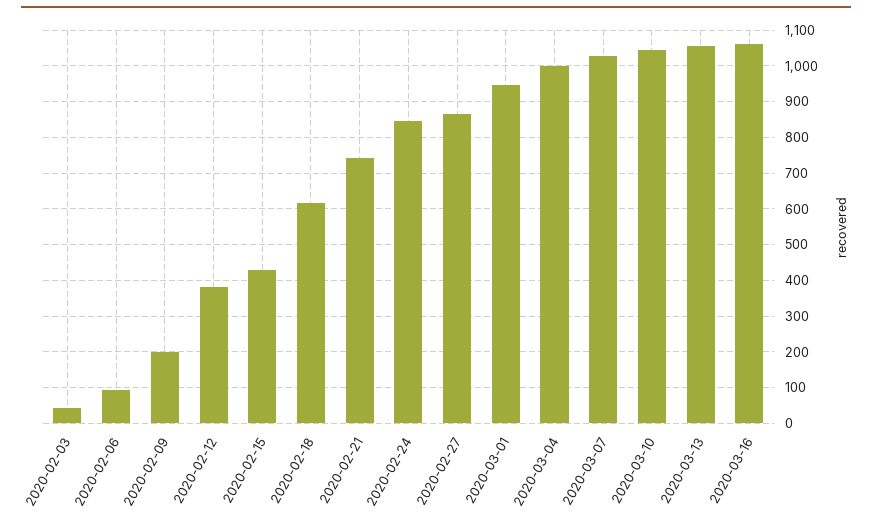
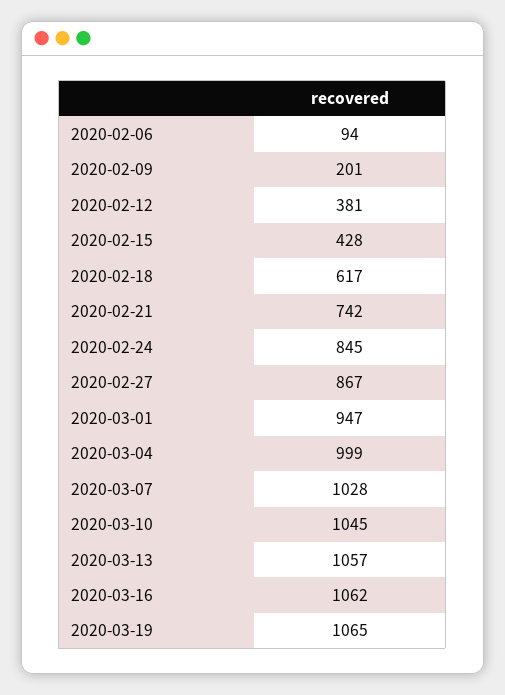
2020-02-03: 40 -> none
2020-03-19: none -> 1065

